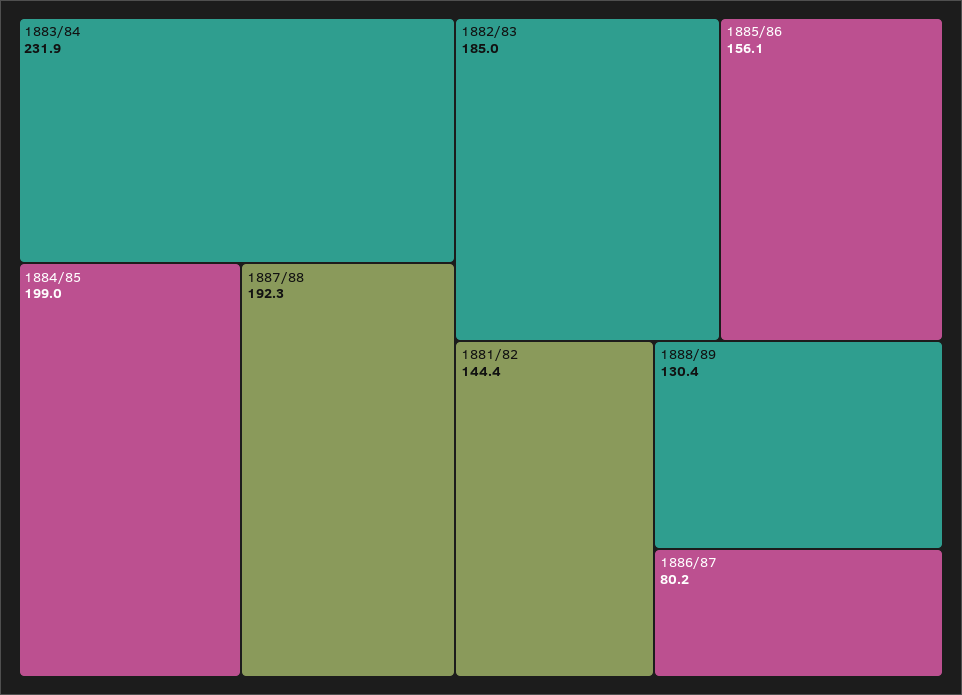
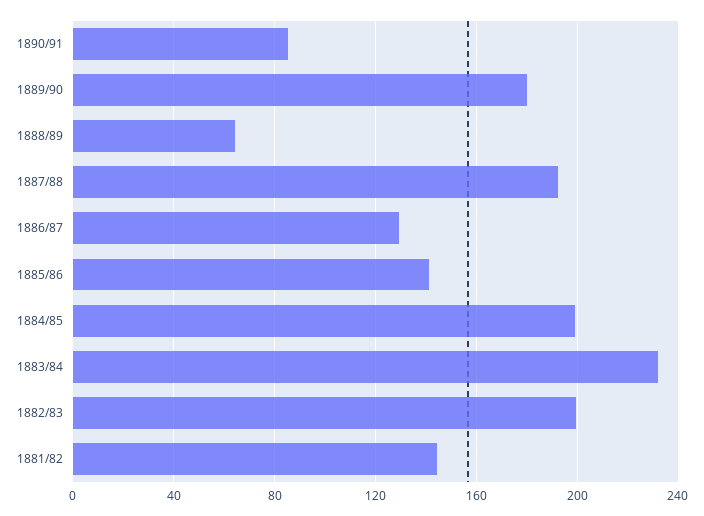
1882/83: 185 -> 200
1885/86: 156.1 -> 140
1888/89: 130.4 -> 65
1886/87: 80.2 -> 130
1890/91: none -> 85
1889/90: none -> 180

